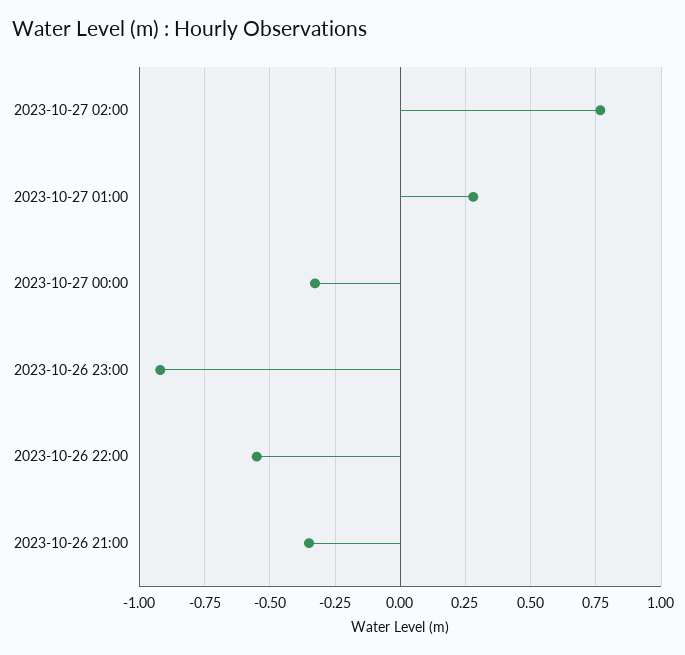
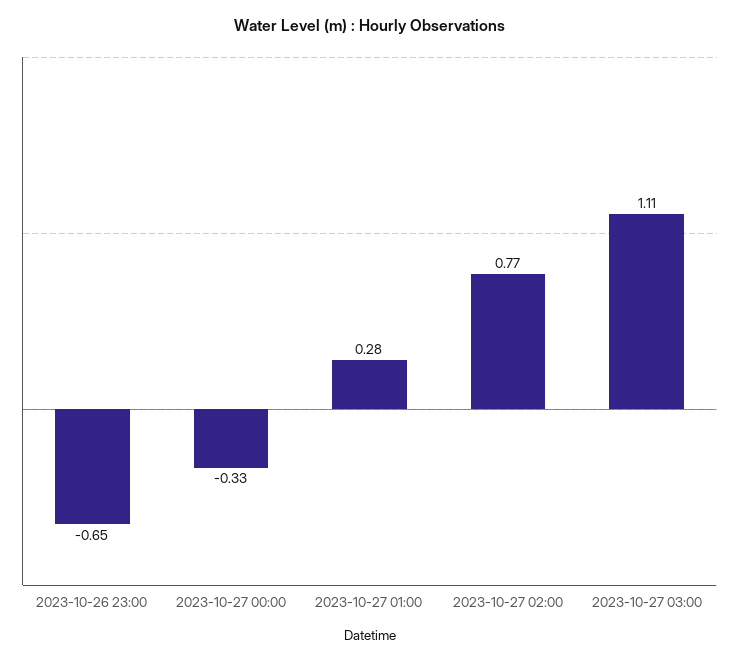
2023-10-26 23:00: -0.925 -> -0.65
2023-10-26 22:00: -0.55 -> none
2023-10-26 21:00: -0.35 -> none
2023-10-27 03:00: none -> 1.11

